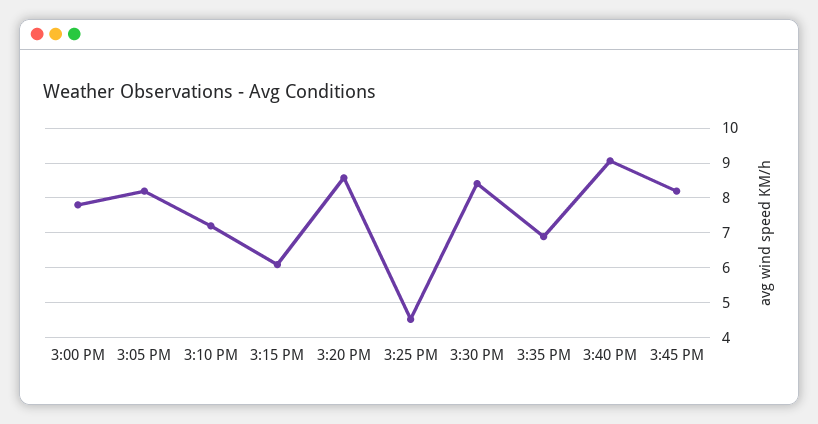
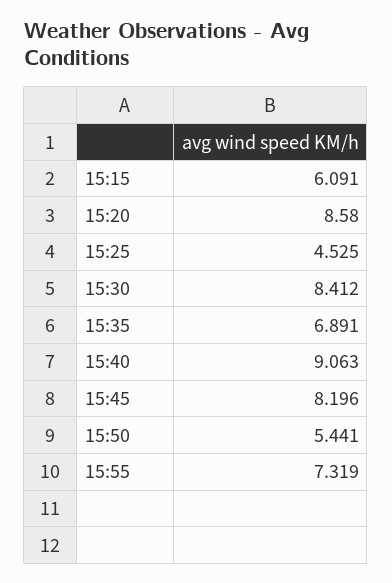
3:00 PM: 7.8 -> none
3:05 PM: 8.2 -> none
3:10 PM: 7.2 -> none
15:50: none -> 5.441
15:55: none -> 7.319

